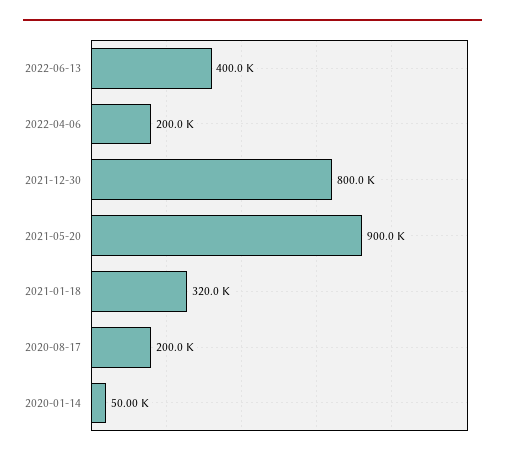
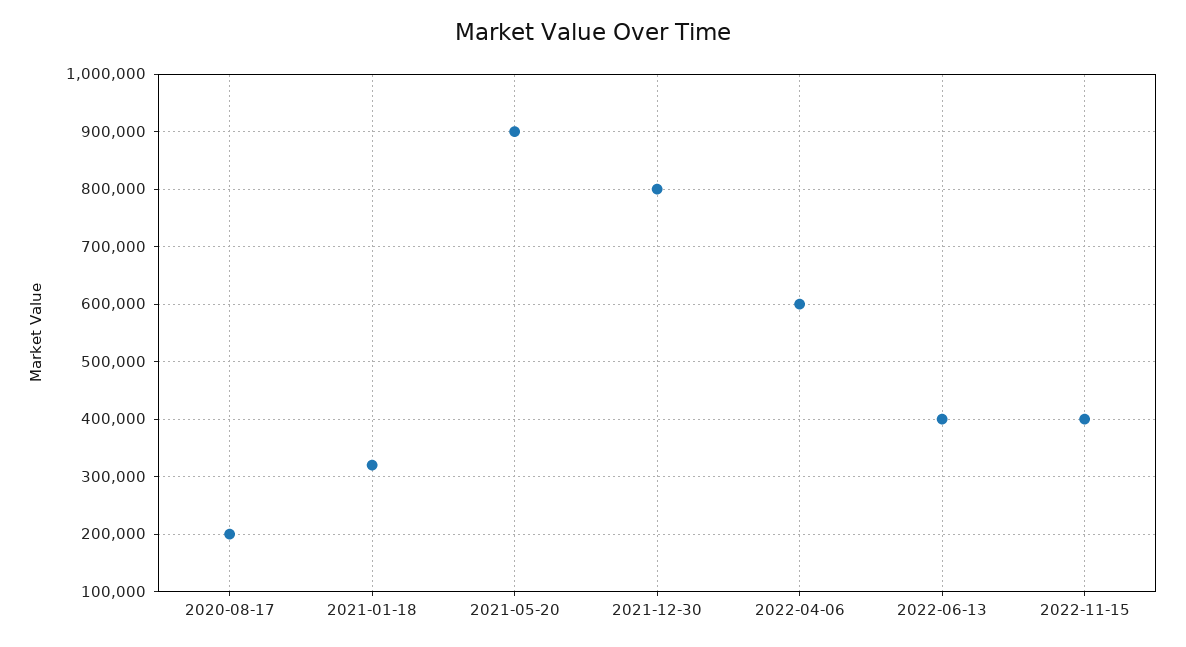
2022-04-06: 200000 -> 600000
2020-01-14: 50000 -> none
2022-11-15: none -> 400000

